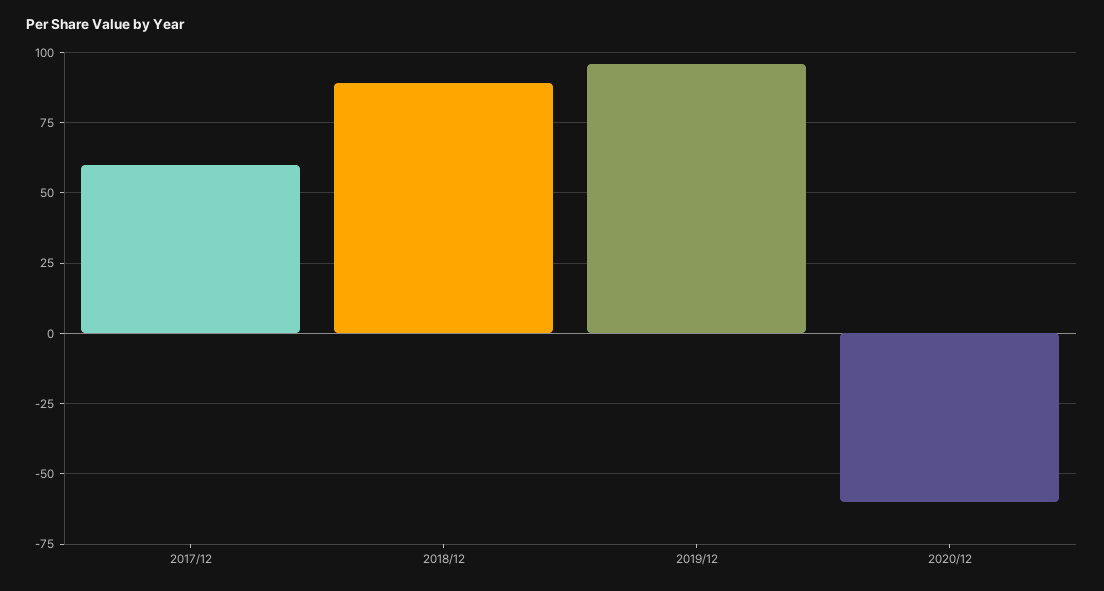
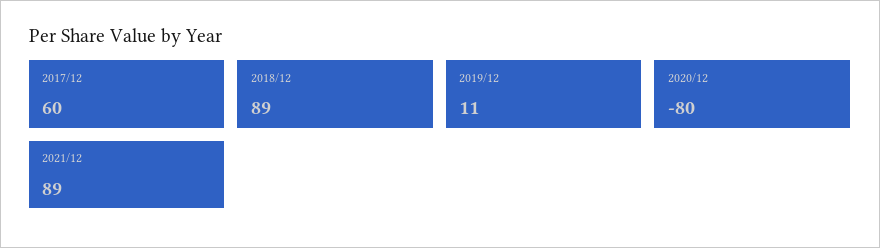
2019/12: 95 -> 11
2020/12: -60 -> -80
2021/12: none -> 89

